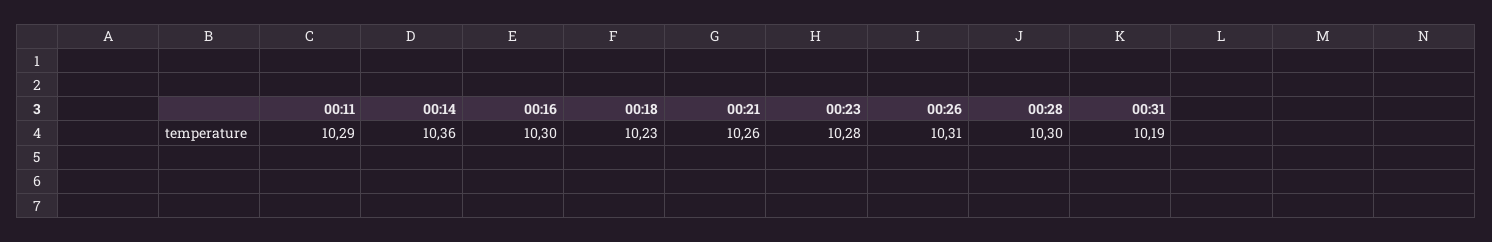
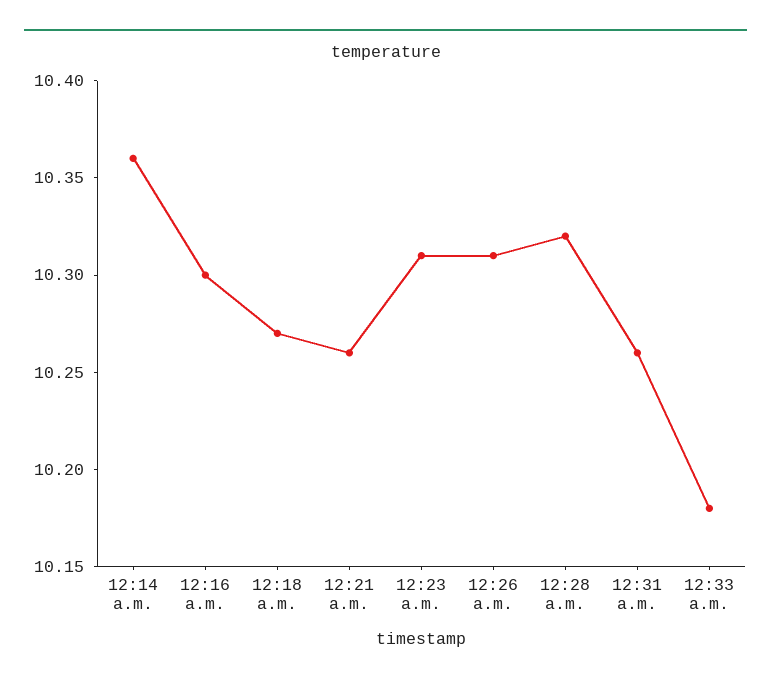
00:11: 10.29 -> none
00:18: 10.23 -> 10.27
00:23: 10.28 -> 10.31
00:28: 10.3 -> 10.32
00:31: 10.19 -> 10.26
12:33 a.m.: none -> 10.18

